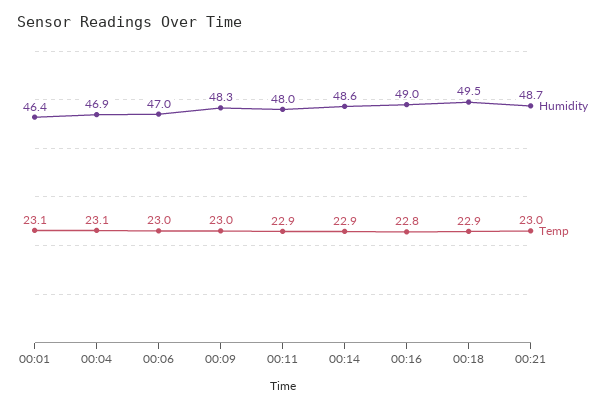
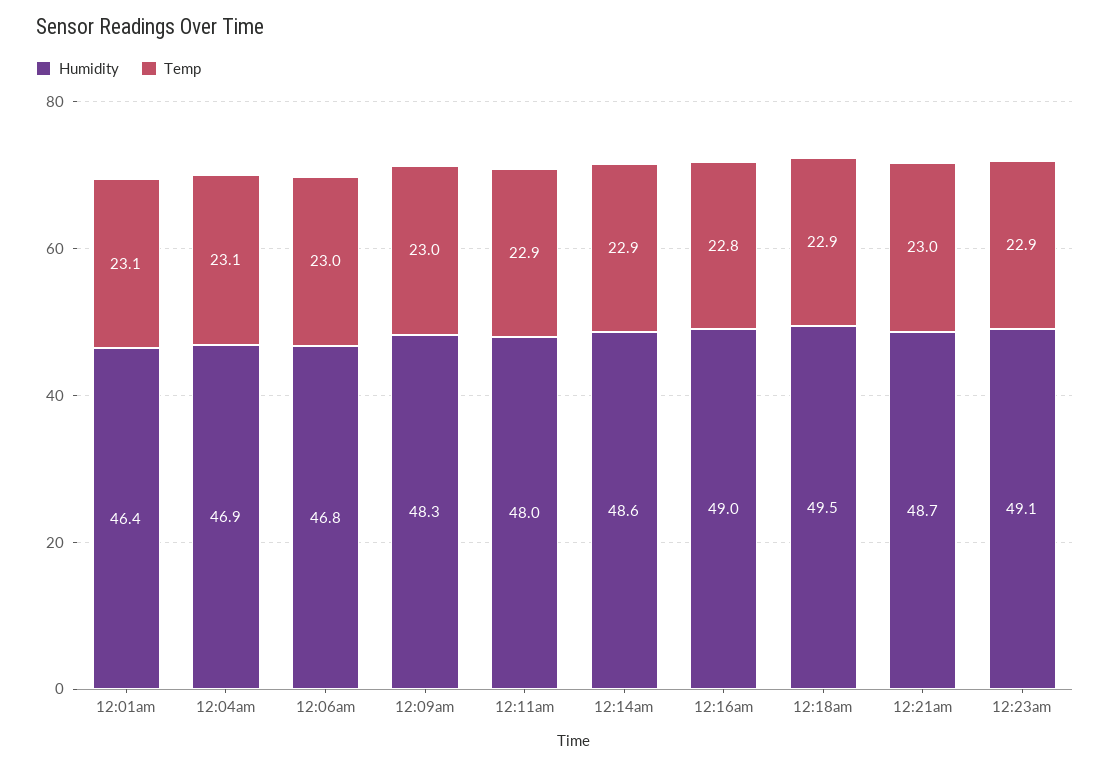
Humidity, 00:06: 47 -> 46.8
Humidity, 12:23am: none -> 49.1
Temp, 12:23am: none -> 22.9

